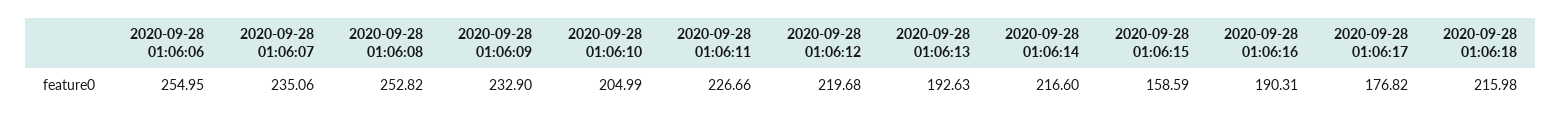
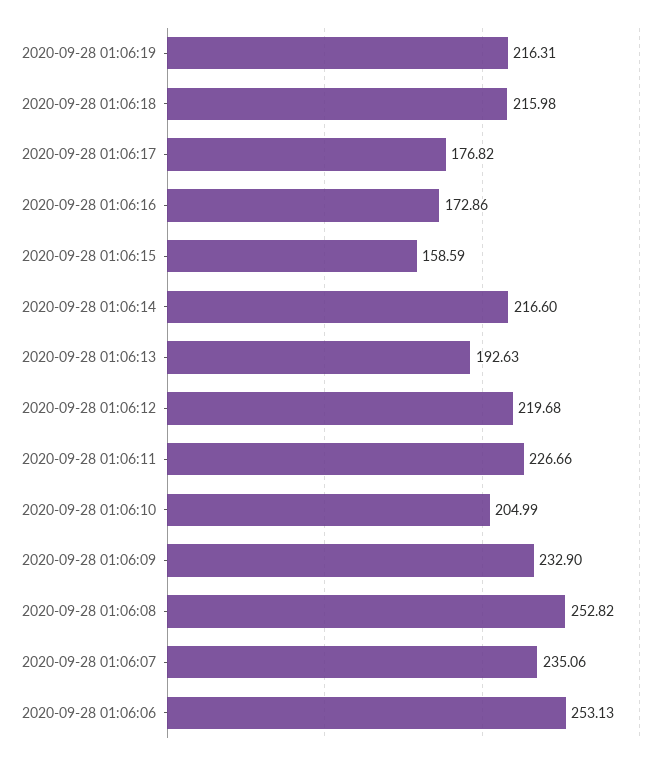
2020-09-28 01:06:06: 254.95 -> 253.13
2020-09-28 01:06:16: 190.31 -> 172.86
2020-09-28 01:06:19: none -> 216.31

